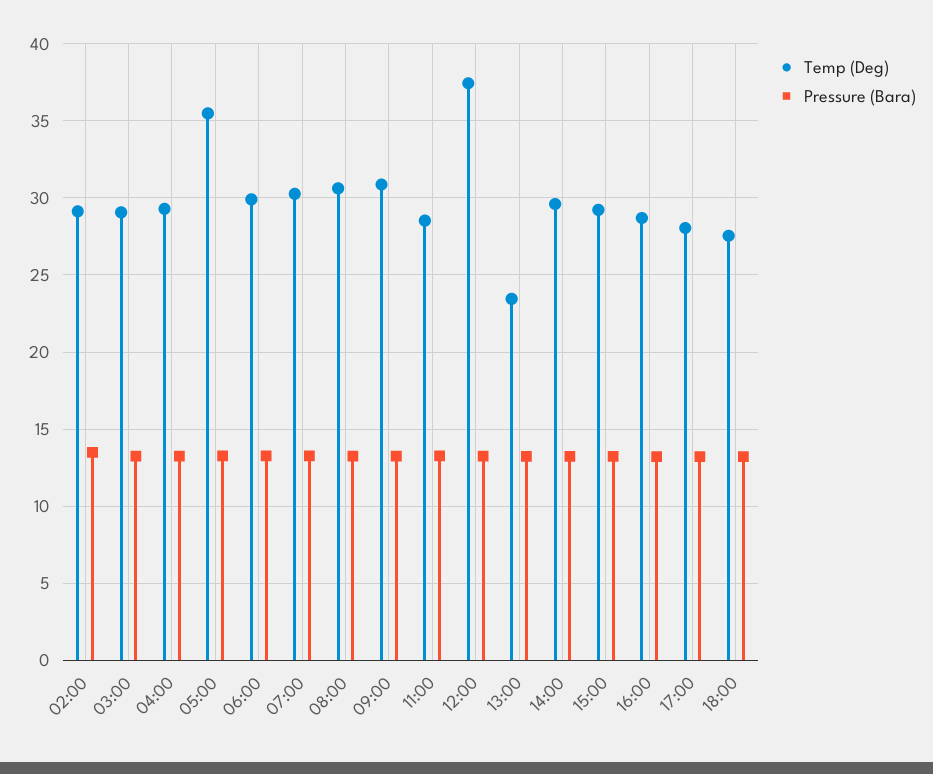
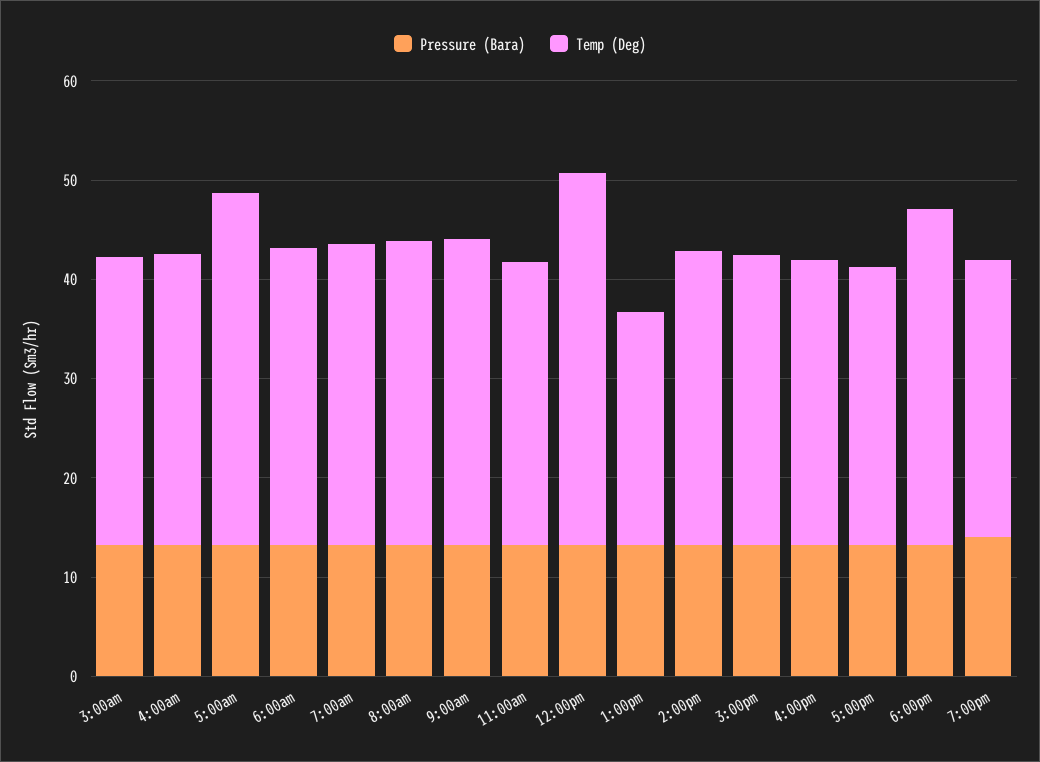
Temp (Deg), 02:00: 29 -> none
Pressure (Bara), 02:00: 13.5 -> none
Temp (Deg), 18:00: 27.5 -> 34
Pressure (Bara), 7:00pm: none -> 14
Temp (Deg), 7:00pm: none -> 28

